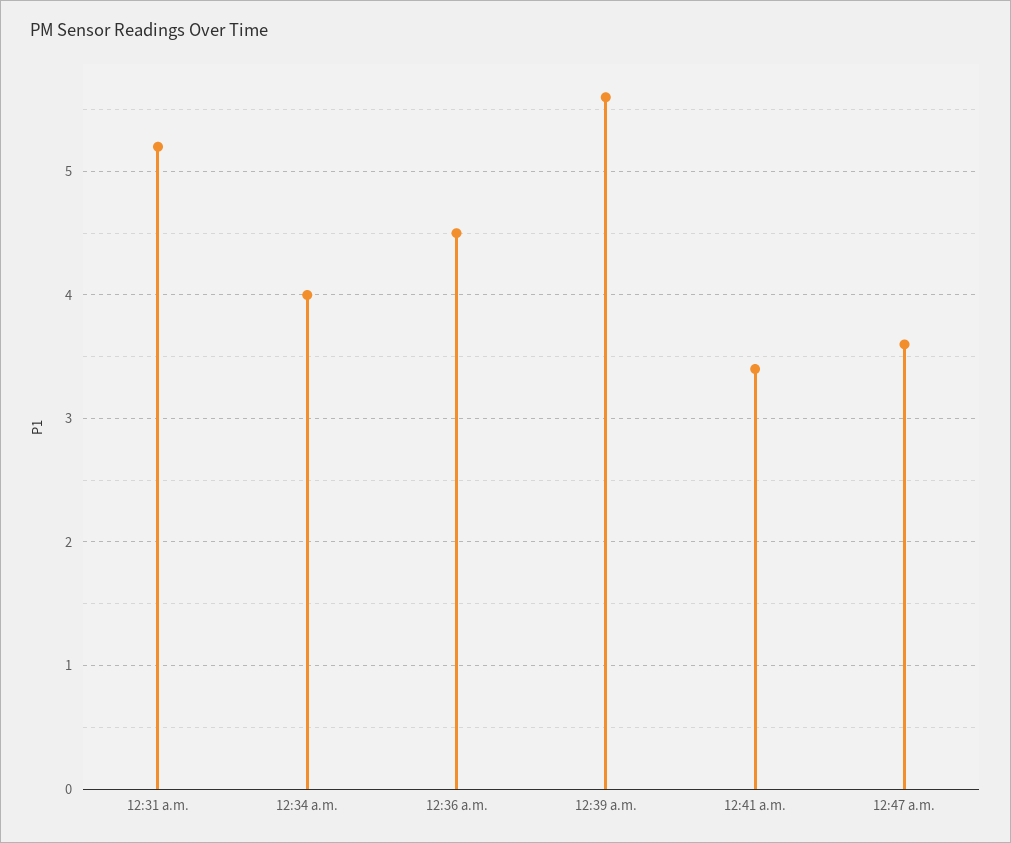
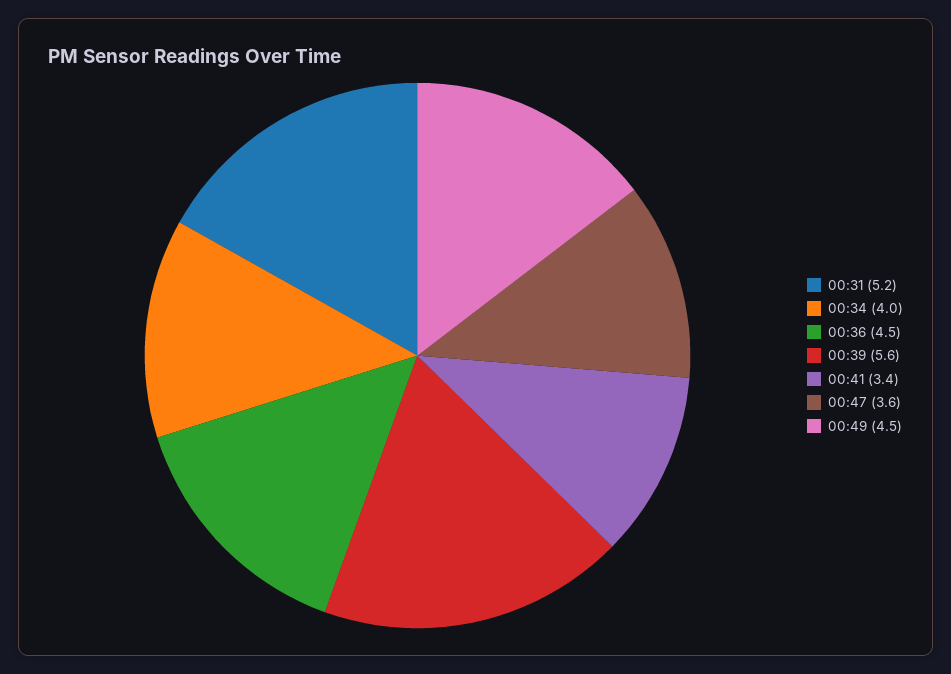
00:49: none -> 4.5

